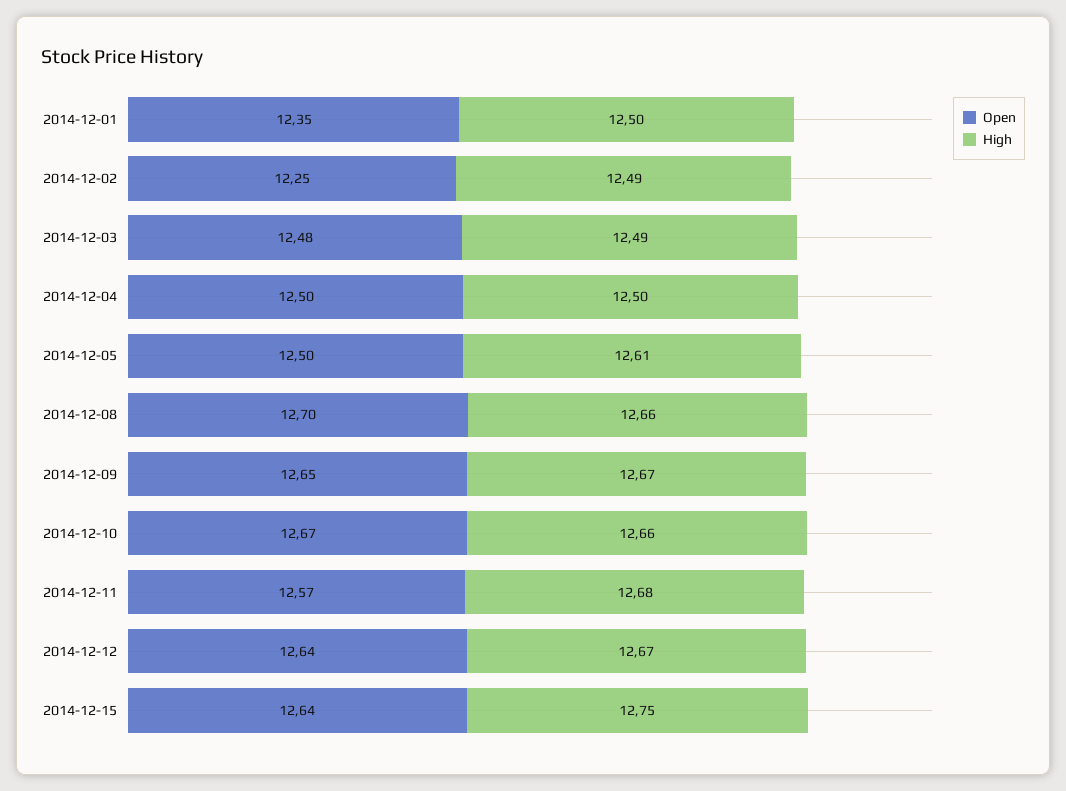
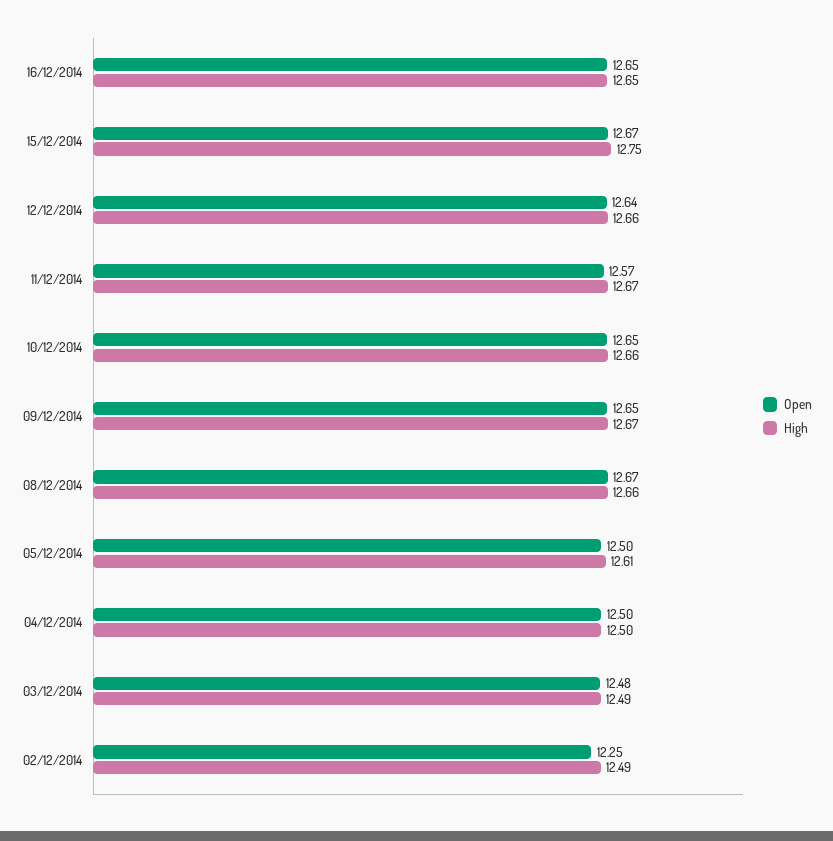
Open, 2014-12-01: 12.35 -> none
High, 2014-12-01: 12.5 -> none
Open, 2014-12-08: 12.7 -> 12.67
Open, 2014-12-10: 12.67 -> 12.65
High, 2014-12-11: 12.68 -> 12.67
High, 2014-12-12: 12.67 -> 12.66
Open, 2014-12-15: 12.64 -> 12.67
Open, 16/12/2014: none -> 12.65
High, 16/12/2014: none -> 12.65

